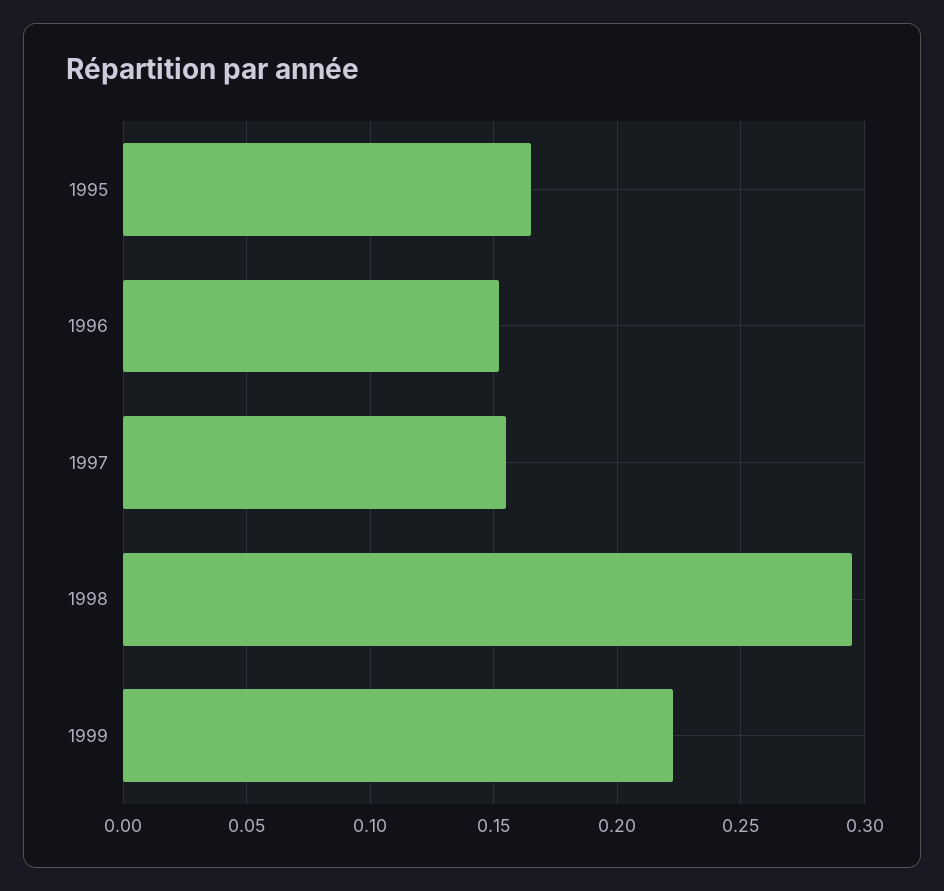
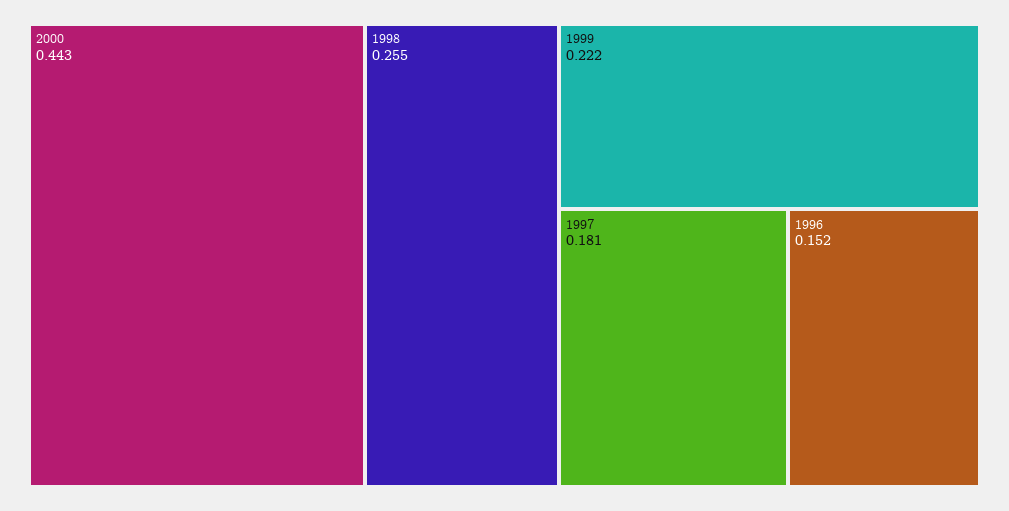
1995: 0.165 -> none
1997: 0.155 -> 0.181
1998: 0.295 -> 0.255
2000: none -> 0.443

